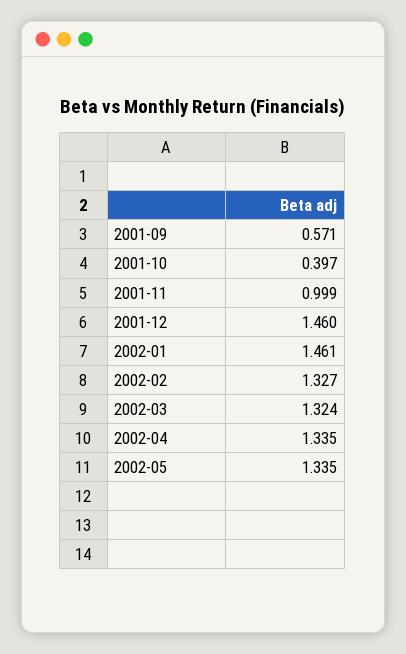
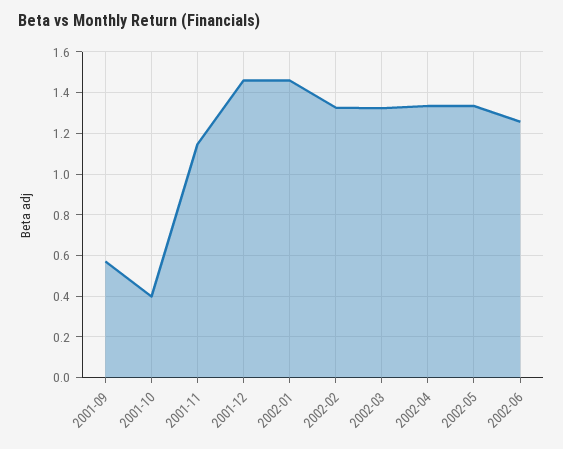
2001-11: 0.999 -> 1.15
2002-06: none -> 1.25

